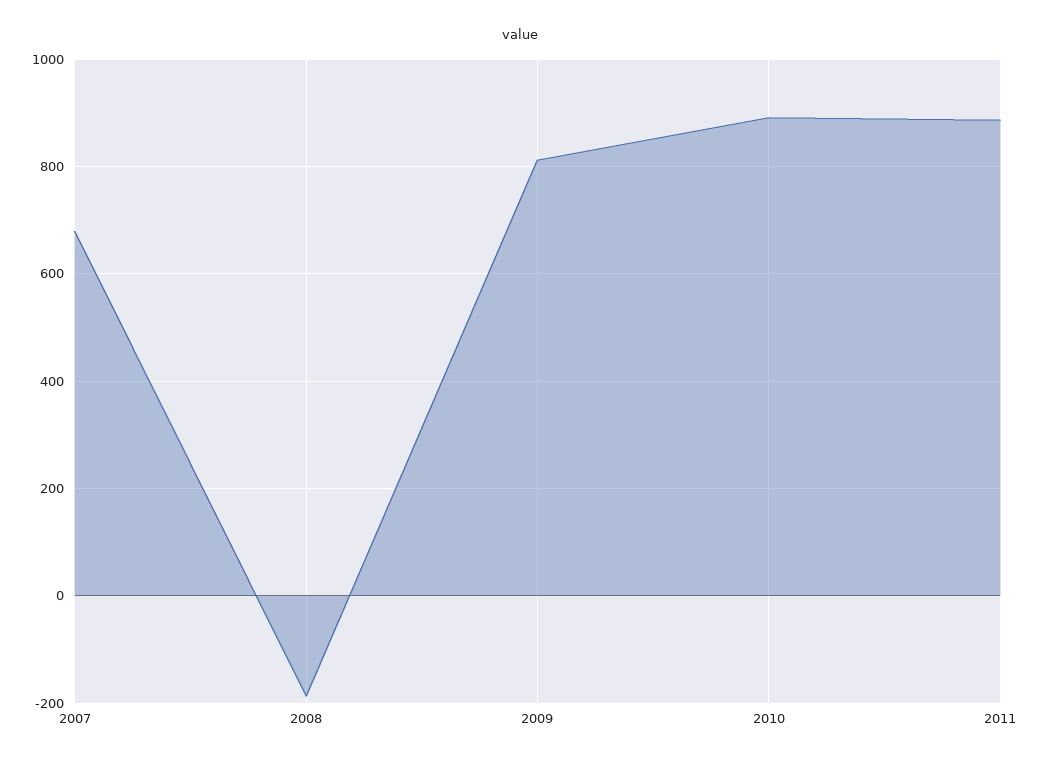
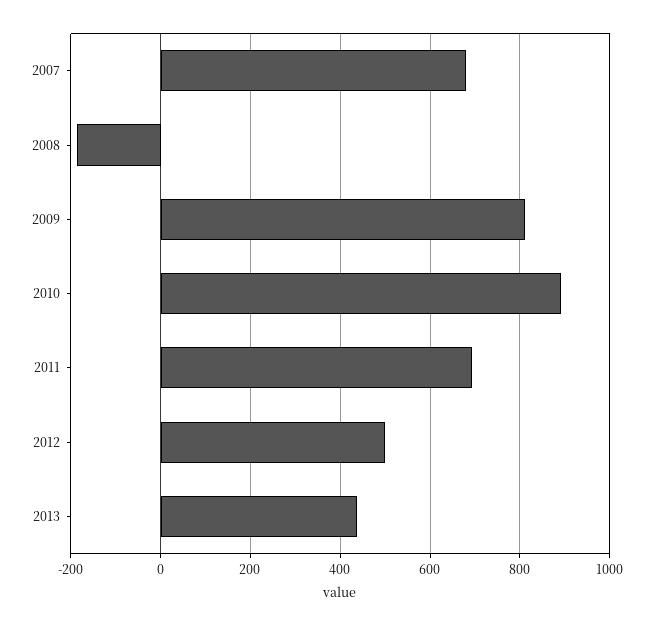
2011: 880 -> 700
2012: none -> 500
2013: none -> 440

